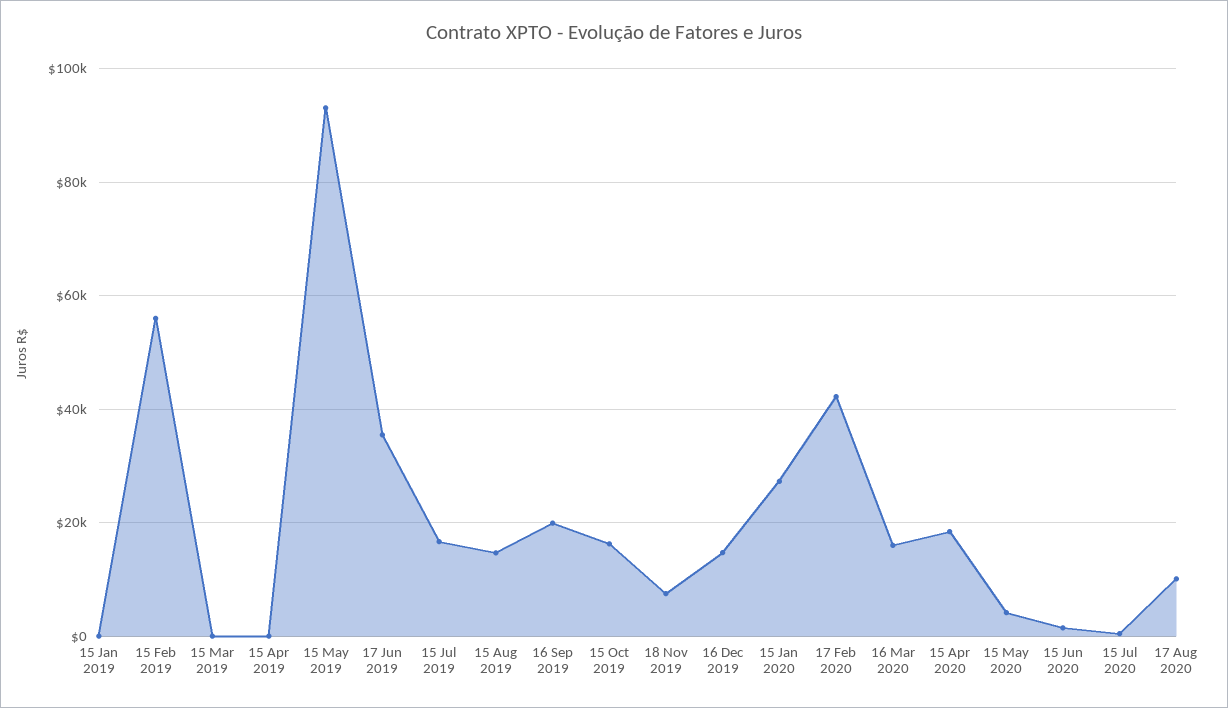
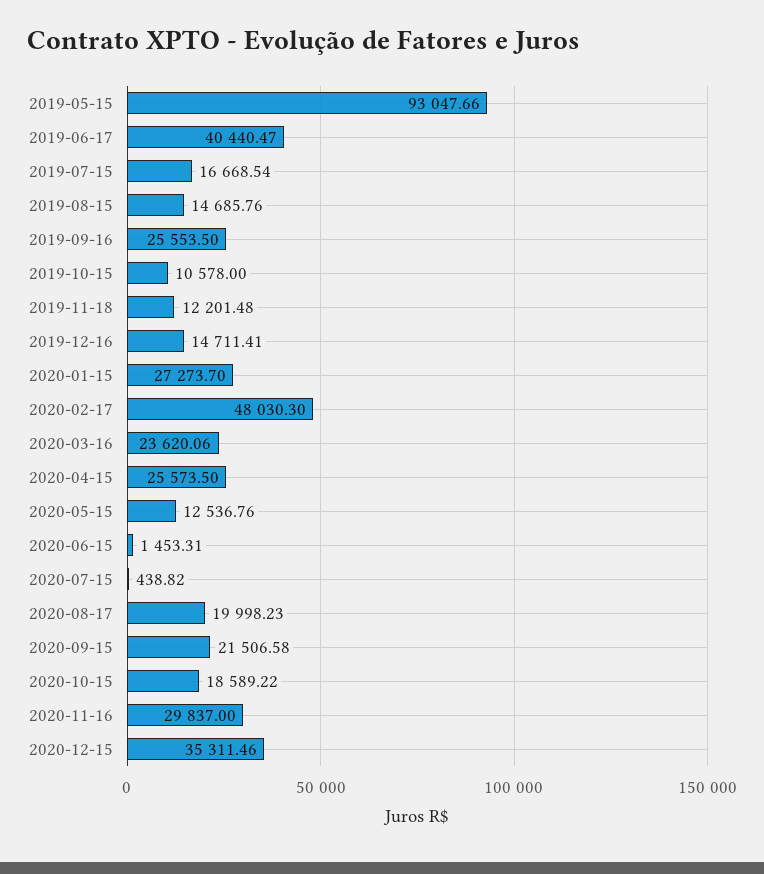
15 Jan 2019: 0 -> none
15 Feb 2019: 56000 -> none
15 Mar 2019: 0 -> none
15 Apr 2019: 0 -> none
17 Jun 2019: 36000 -> 40440.47
16 Sep 2019: 20000 -> 25553.5
15 Oct 2019: 16000 -> 10578
18 Nov 2019: 8000 -> 12201.48
17 Feb 2020: 42000 -> 48030.3
16 Mar 2020: 16000 -> 23620.06
15 Apr 2020: 18000 -> 25573.5
15 May 2020: 4000 -> 12536.76
17 Aug 2020: 10000 -> 19998.23
2020-09-15: none -> 21506.58
2020-10-15: none -> 18589.22
2020-11-16: none -> 29837
2020-12-15: none -> 35311.46

